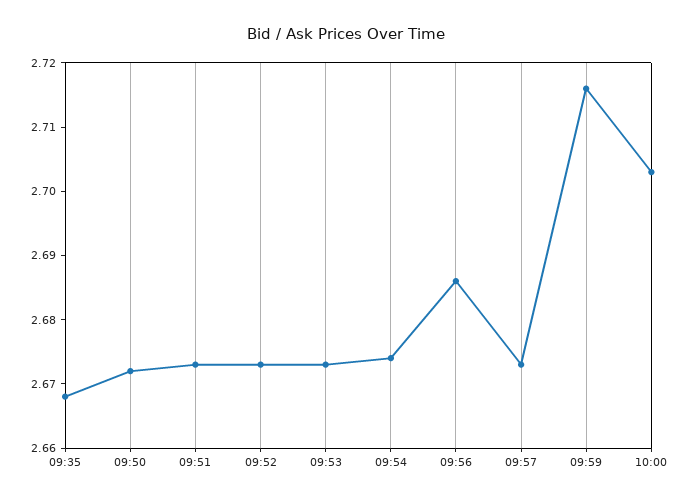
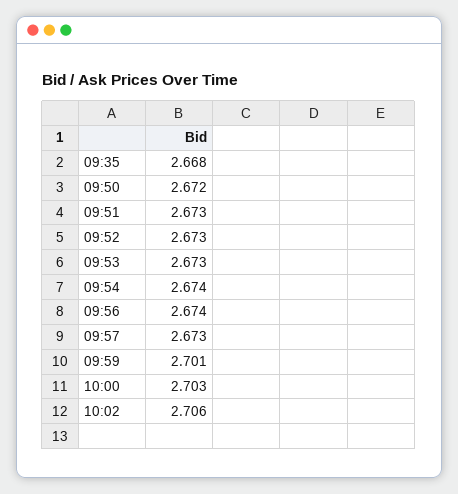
09:56: 2.685 -> 2.674
09:59: 2.715 -> 2.701
10:02: none -> 2.706

